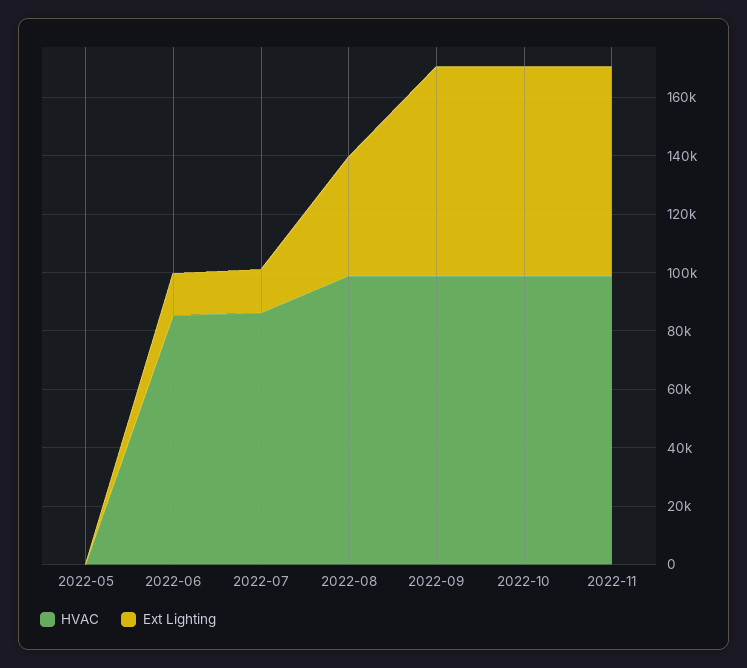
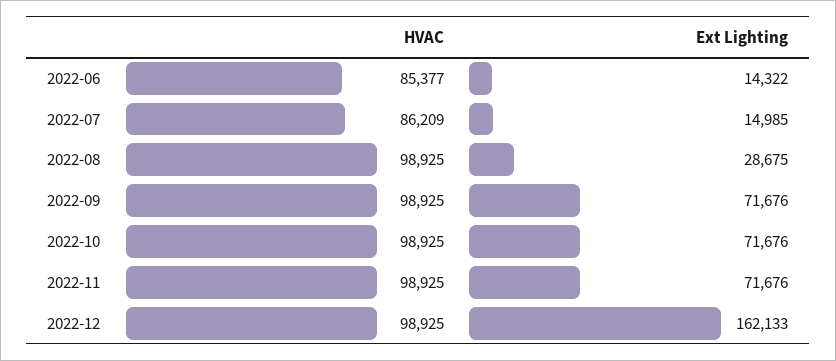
HVAC, 2022-05: 0 -> none
Ext Lighting, 2022-05: 0 -> none
Ext Lighting, 2022-08: 40000 -> 28675
HVAC, 2022-12: none -> 98925
Ext Lighting, 2022-12: none -> 162133

